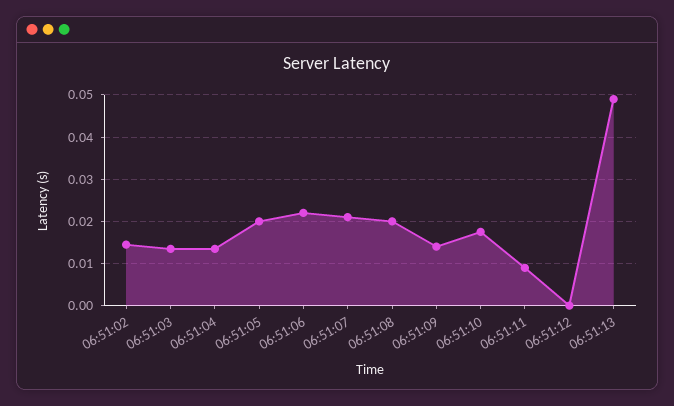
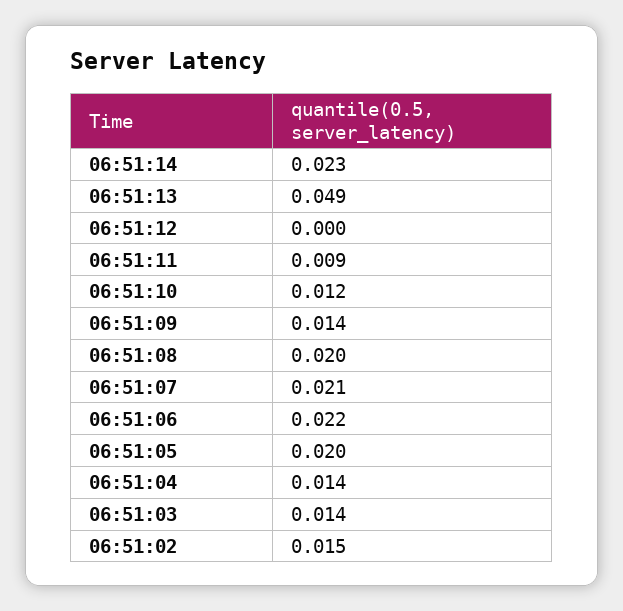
06:51:10: 0.018 -> 0.012
06:51:14: none -> 0.023

